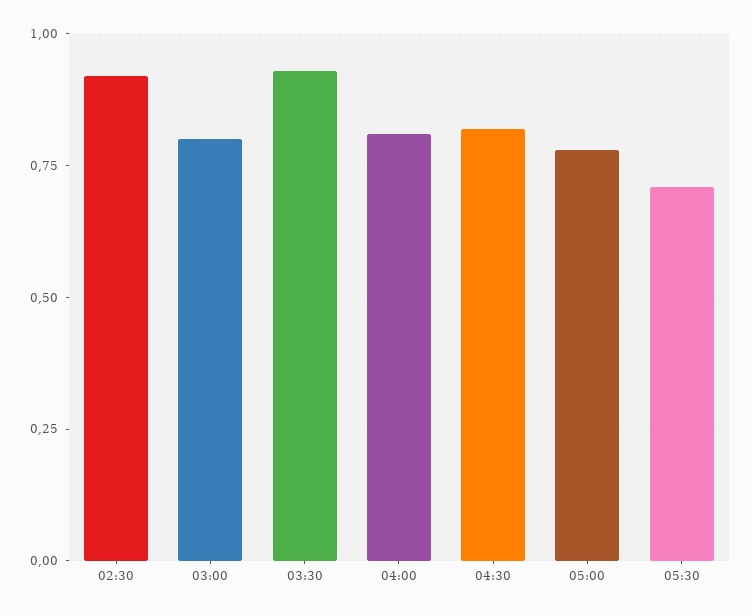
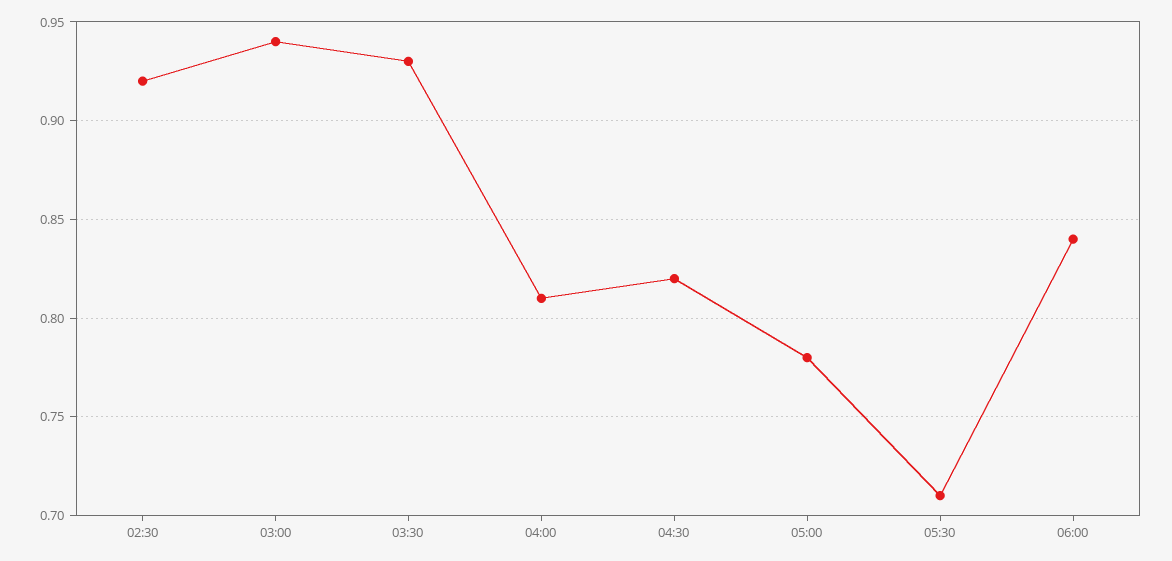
03:00: 0.8 -> 0.94
06:00: none -> 0.84

